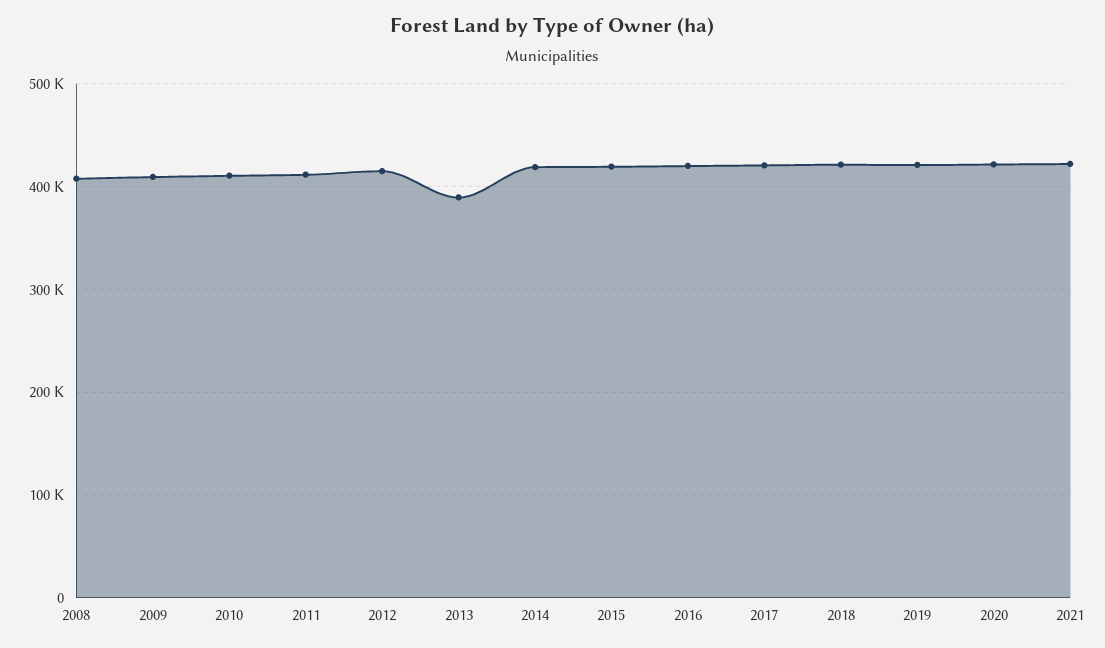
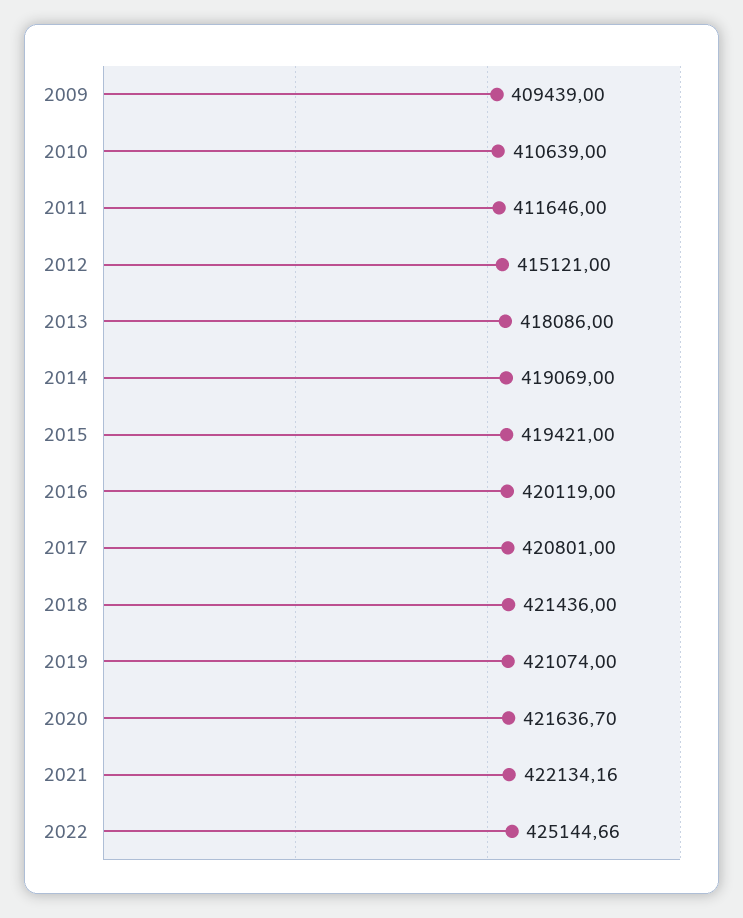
2008: 410000 -> none
2013: 390000 -> 418086
2022: none -> 425144.66

